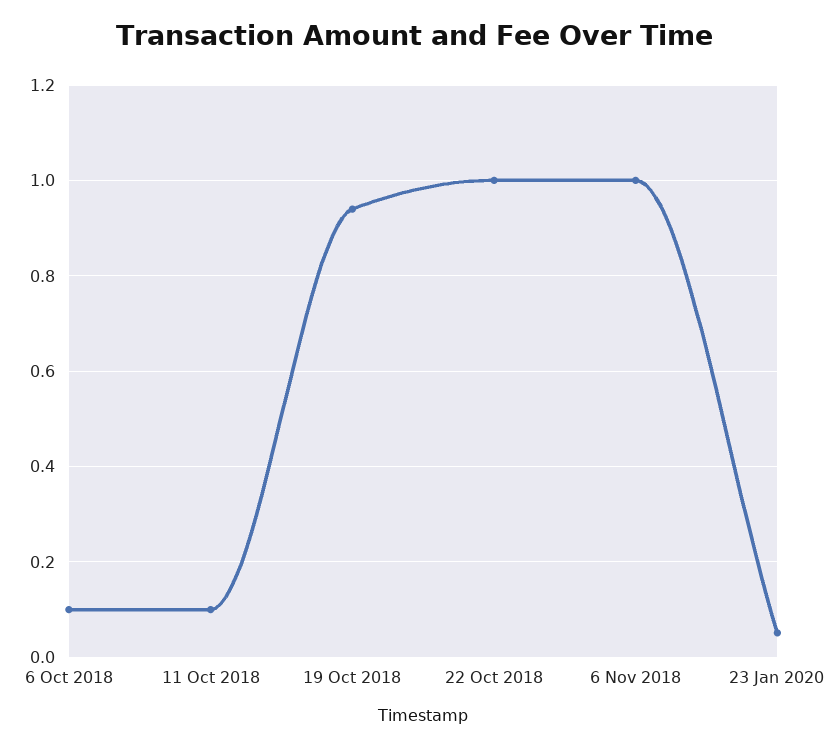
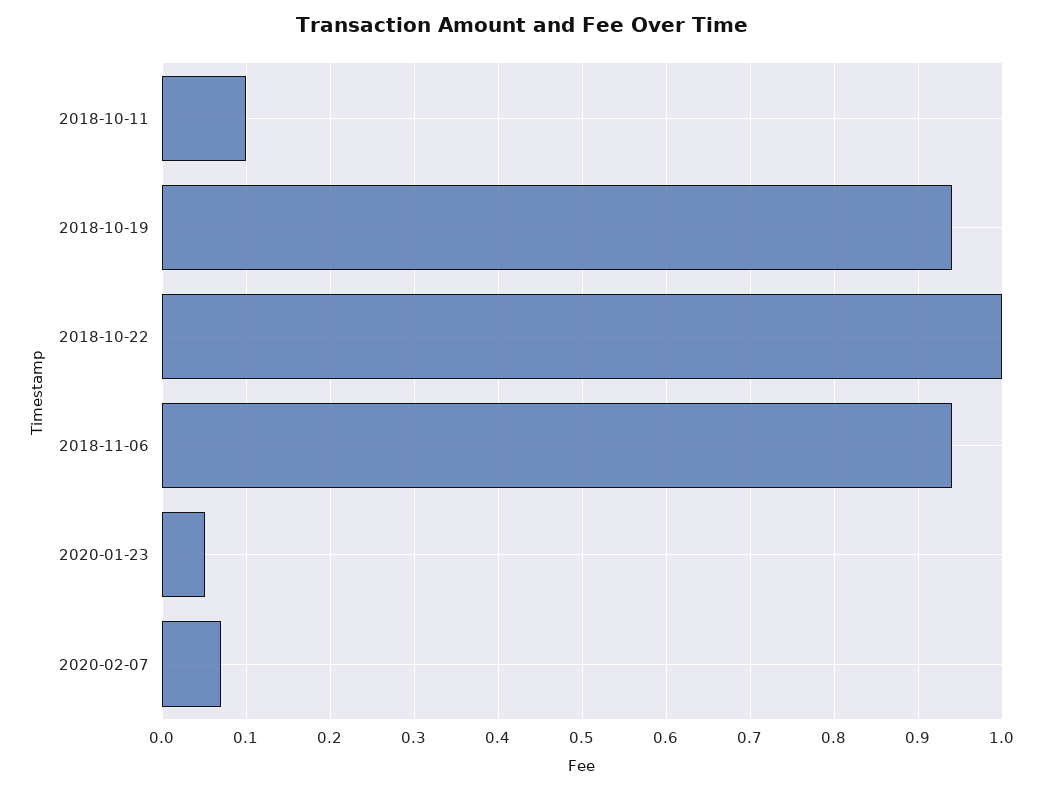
6 Oct 2018: 0.1 -> none
6 Nov 2018: 1 -> 0.94
2020-02-07: none -> 0.07

